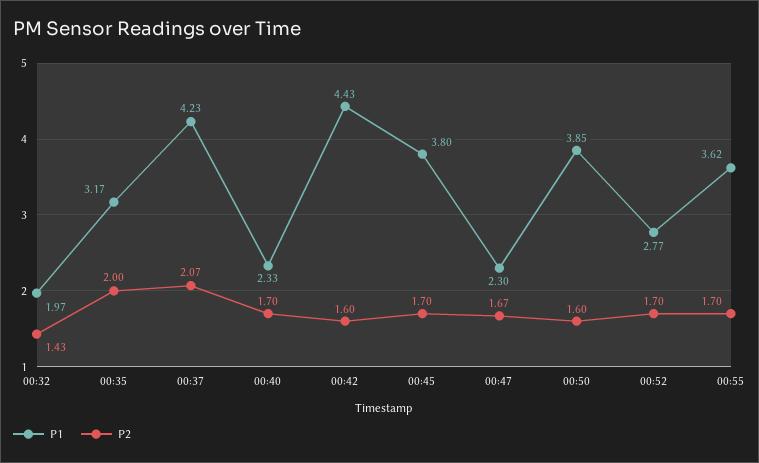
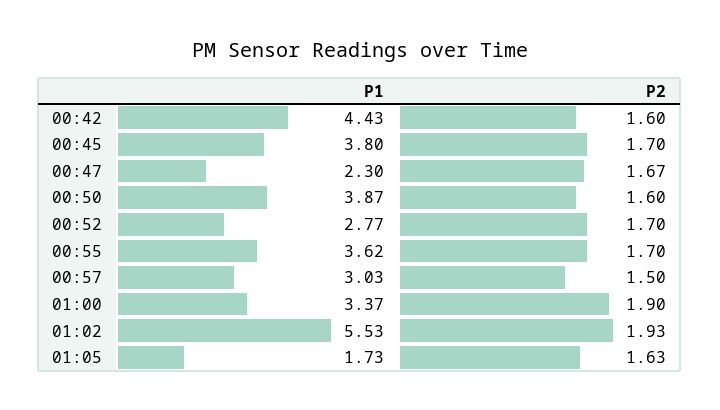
P1, 00:32: 1.97 -> none
P2, 00:32: 1.43 -> none
P1, 00:35: 3.17 -> none
P2, 00:35: 2 -> none
P1, 00:37: 4.23 -> none
P2, 00:37: 2.07 -> none
P1, 00:40: 2.33 -> none
P2, 00:40: 1.7 -> none
P1, 00:50: 3.85 -> 3.87
P1, 00:57: none -> 3.03
P2, 00:57: none -> 1.5
P1, 01:00: none -> 3.37
P2, 01:00: none -> 1.9
P1, 01:02: none -> 5.53
P2, 01:02: none -> 1.93
P1, 01:05: none -> 1.73
P2, 01:05: none -> 1.63

